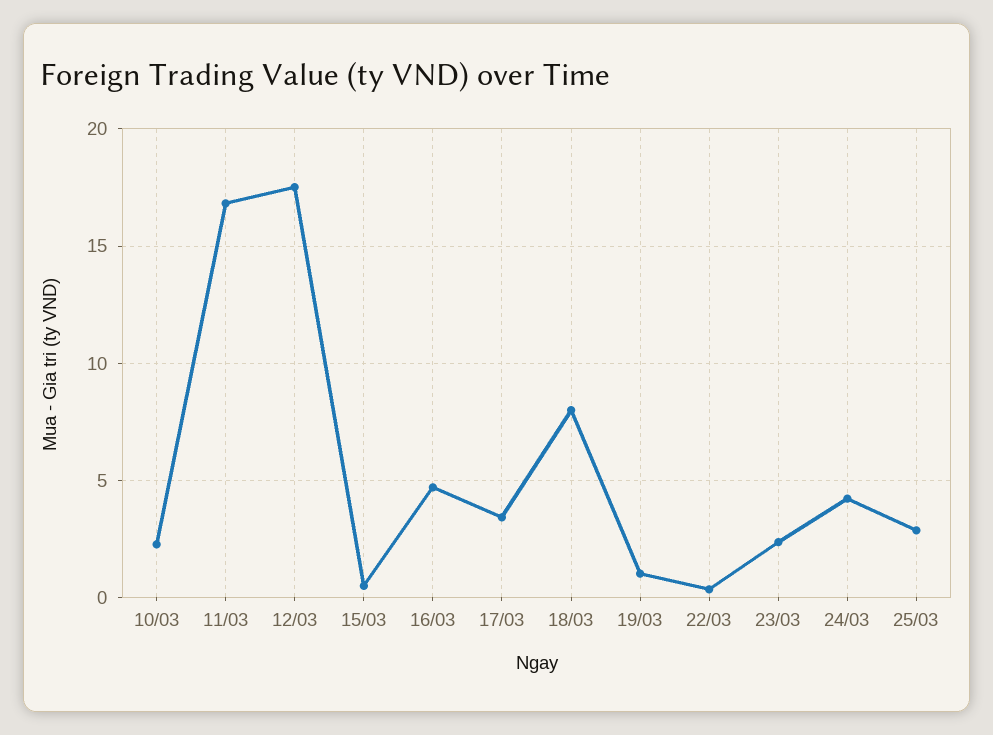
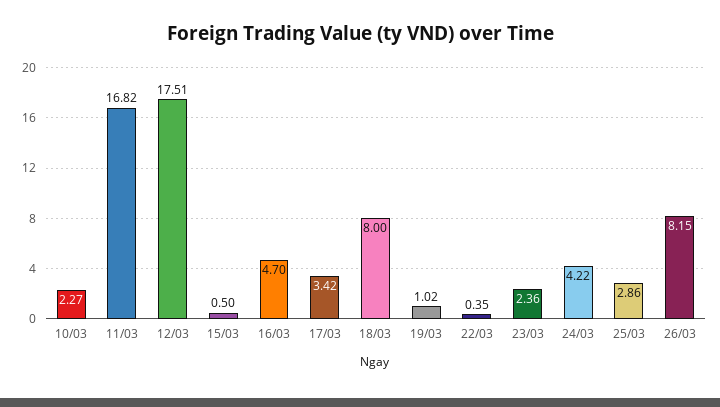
26/03: none -> 8.15

